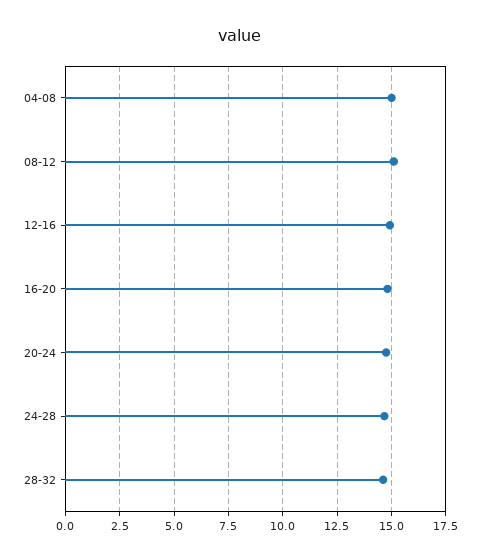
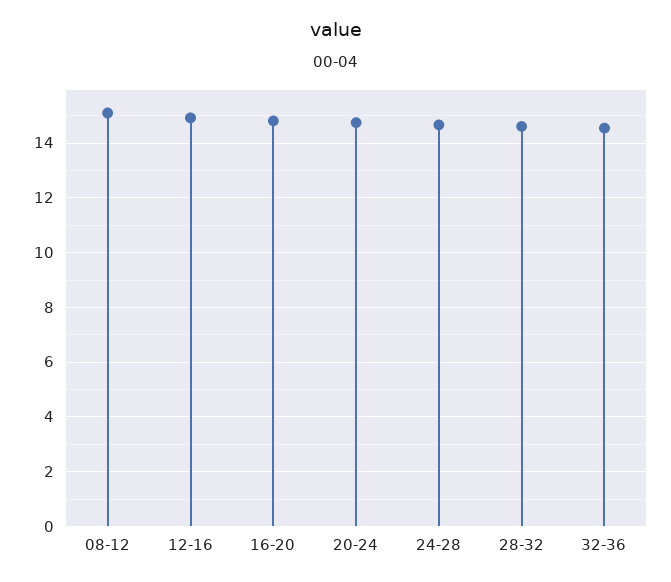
04-08: 15 -> none
32-36: none -> 14.5

